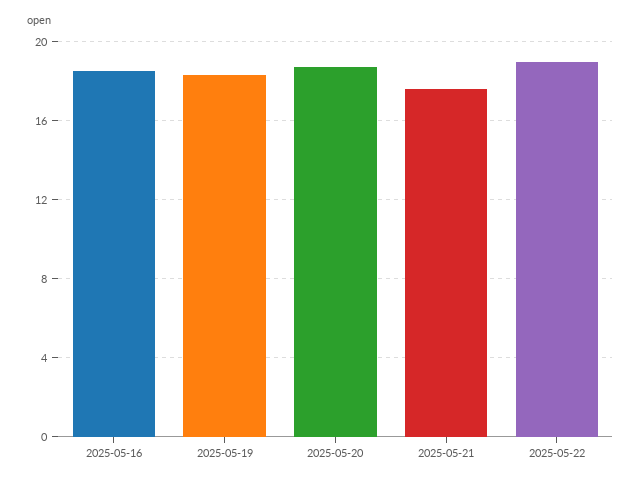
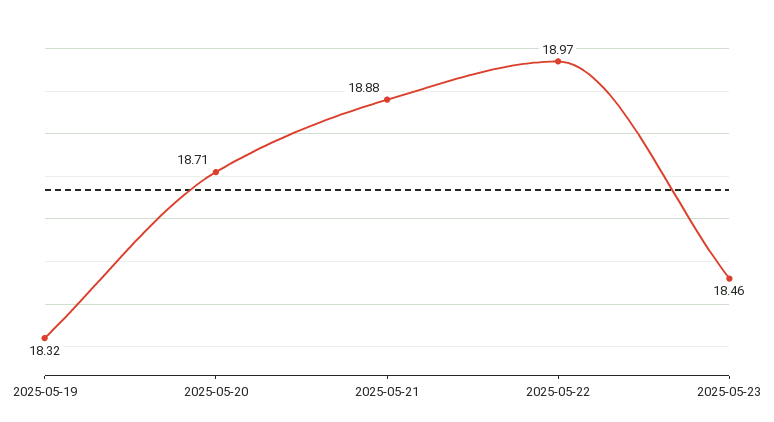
2025-05-16: 18.5 -> none
2025-05-21: 17.5 -> 18.88
2025-05-23: none -> 18.46

